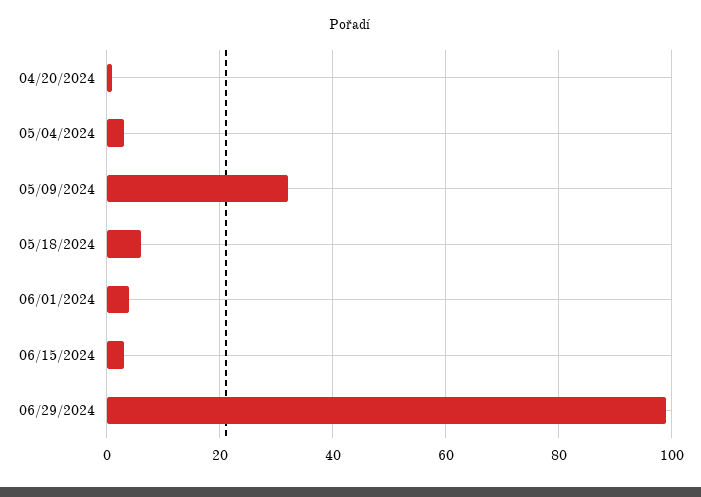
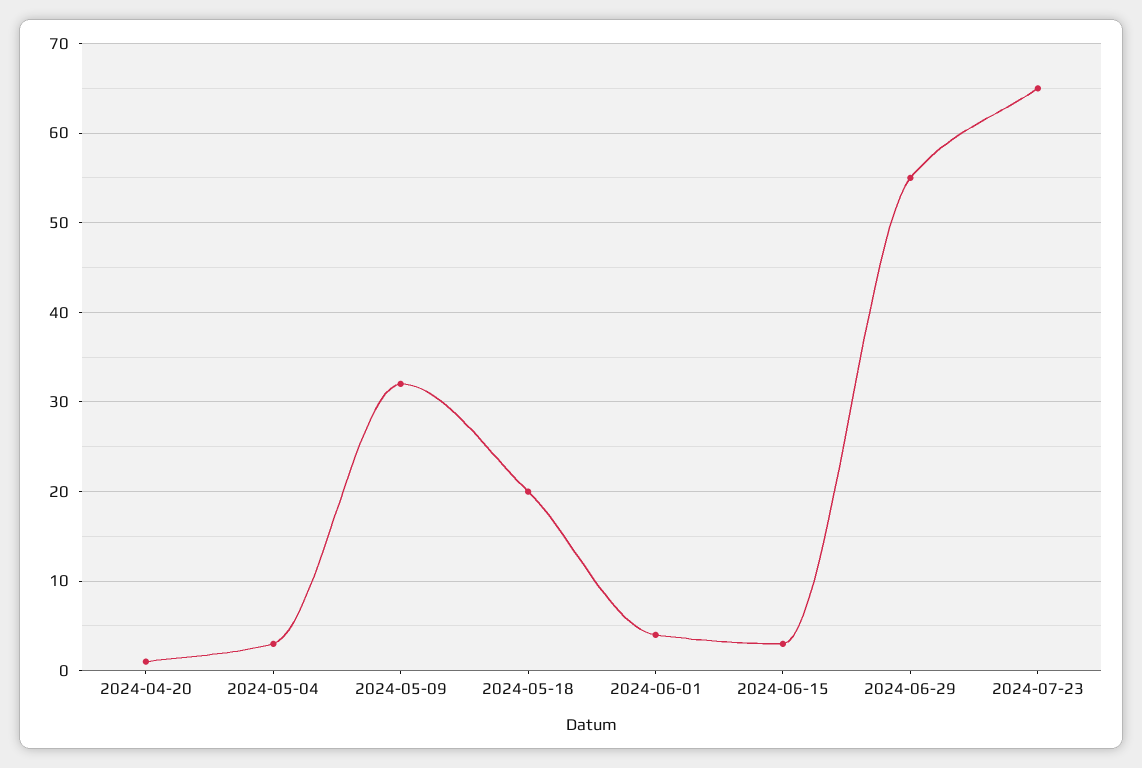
05/18/2024: 5 -> 20
06/29/2024: 100 -> 55
2024-07-23: none -> 65

